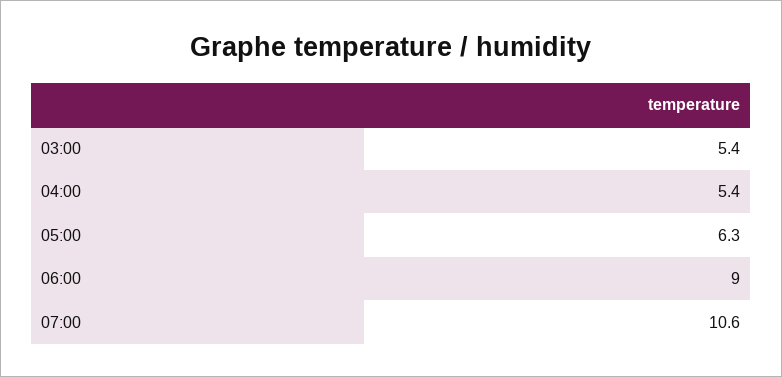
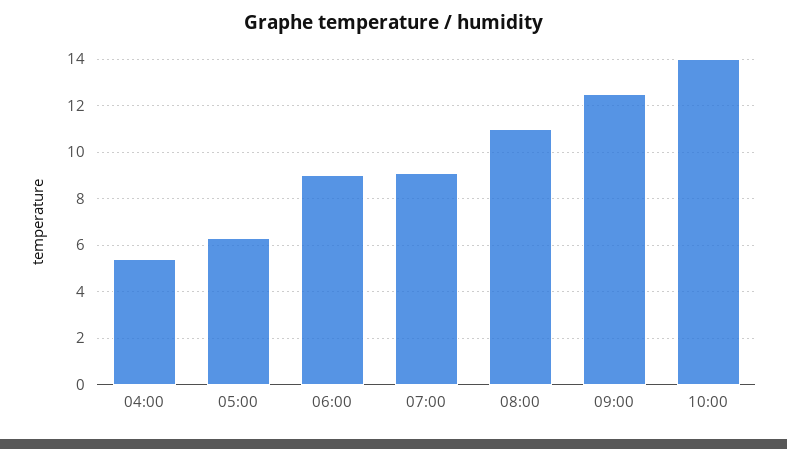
03:00: 5.4 -> none
07:00: 10.6 -> 9
08:00: none -> 11
09:00: none -> 12.5
10:00: none -> 14

